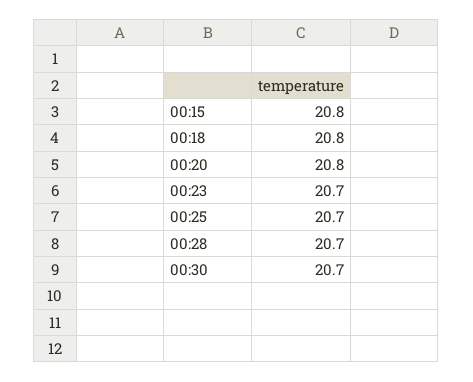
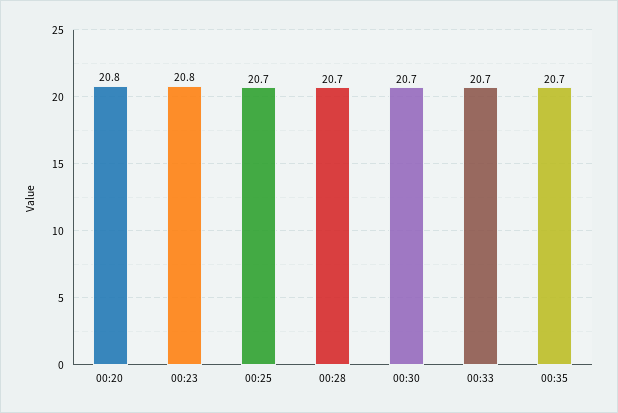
00:15: 20.8 -> none
00:18: 20.8 -> none
00:23: 20.7 -> 20.8
00:33: none -> 20.7
00:35: none -> 20.7

